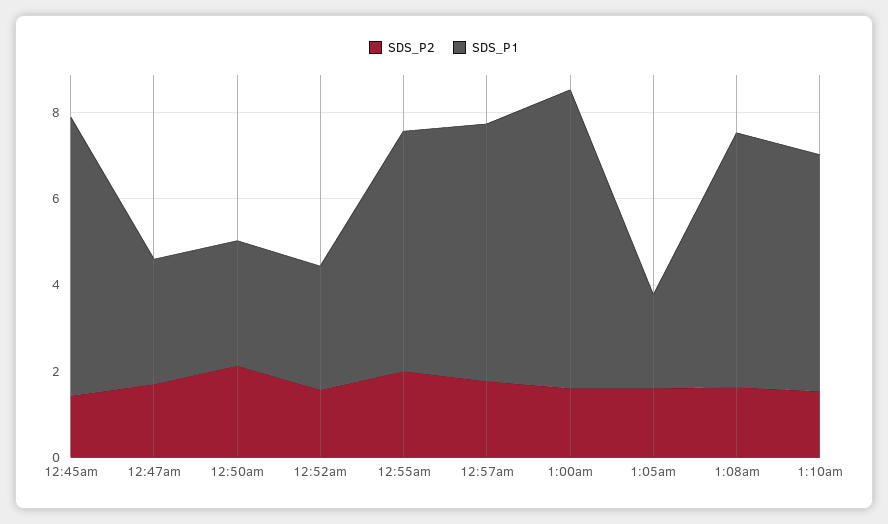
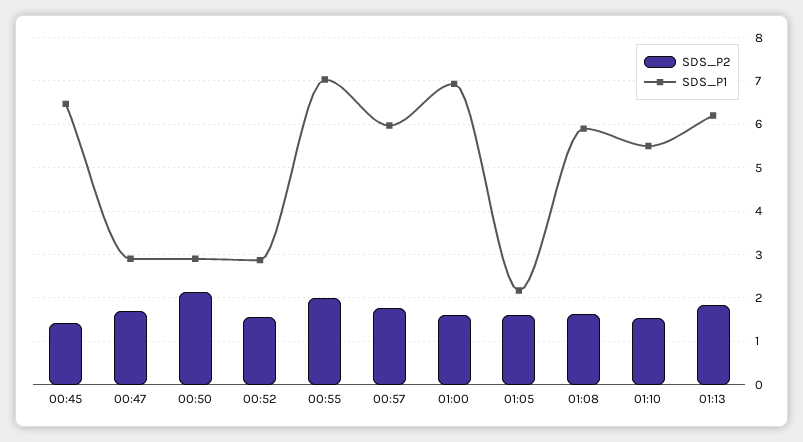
SDS_P1, 12:55am: 5.5 -> 7
SDS_P2, 01:13: none -> 1.8
SDS_P1, 01:13: none -> 6.2

